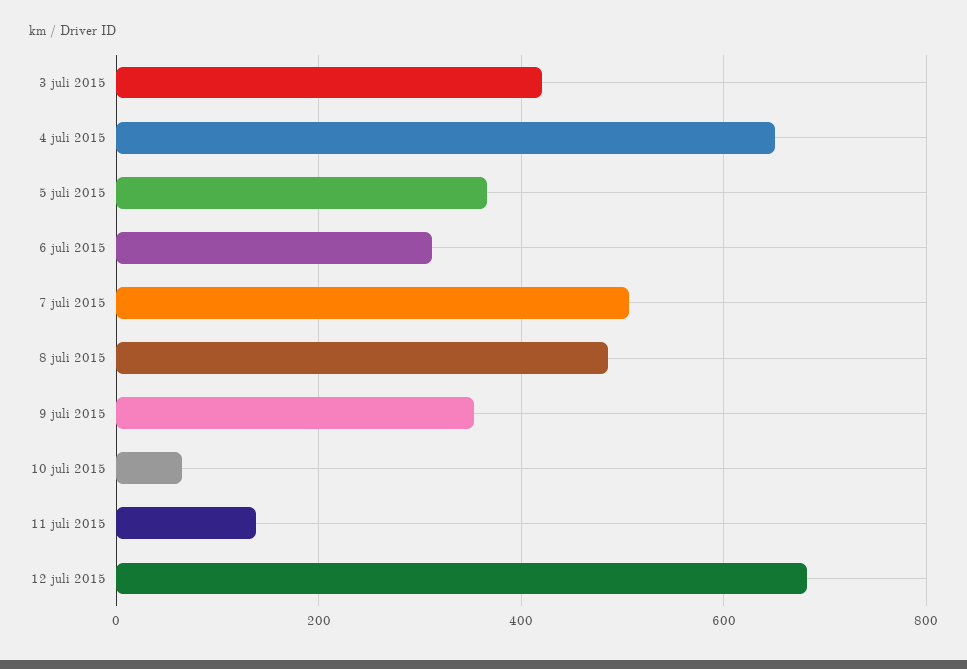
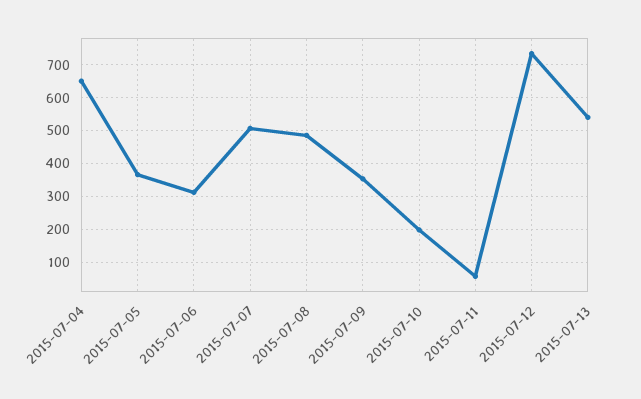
3 juli 2015: 420 -> none
10 juli 2015: 60 -> 200
11 juli 2015: 140 -> 60
12 juli 2015: 680 -> 740
2015-07-13: none -> 540

